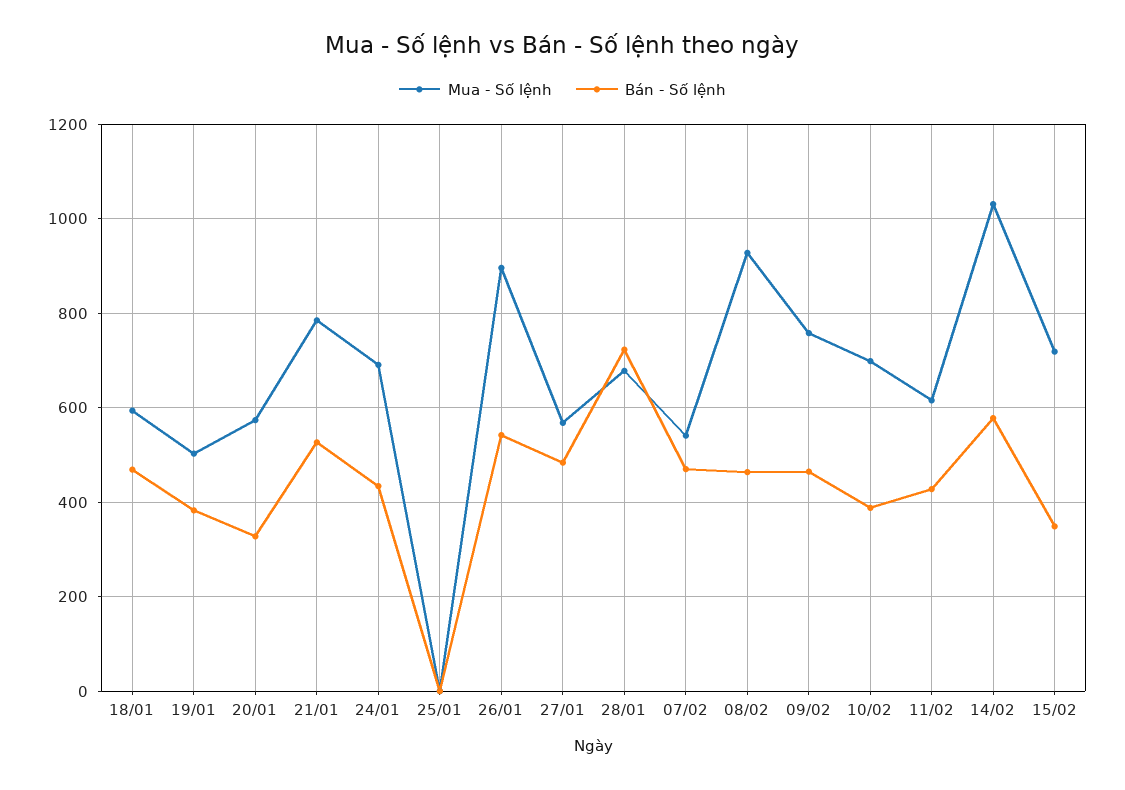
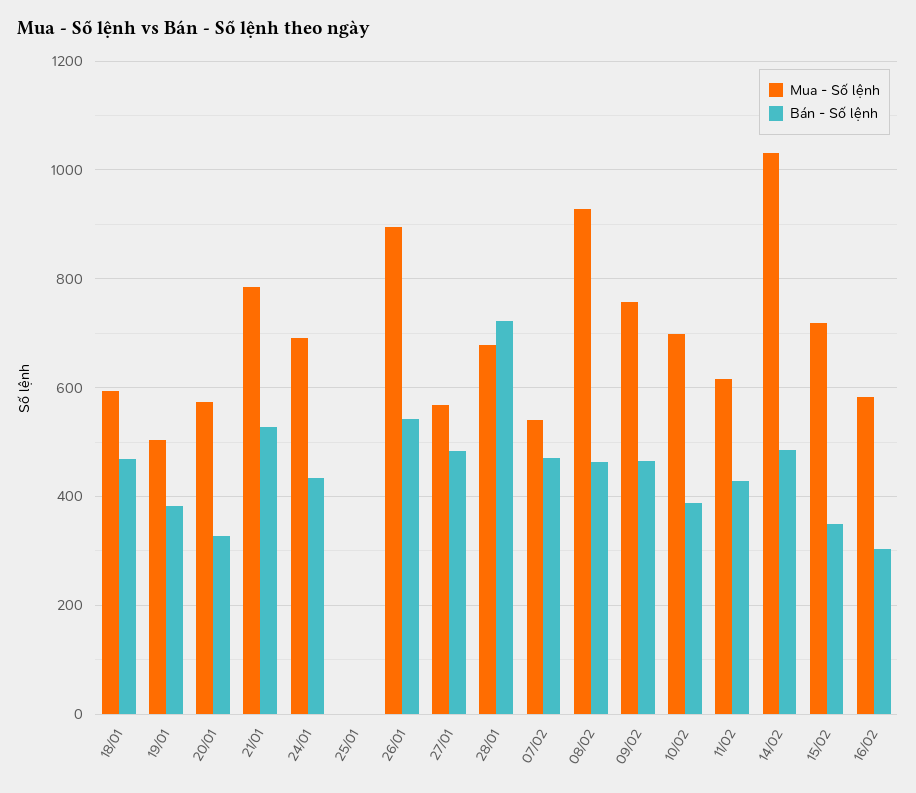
Bán - Số lệnh, 14/02: 580 -> 480
Mua - Số lệnh, 16/02: none -> 580
Bán - Số lệnh, 16/02: none -> 300

